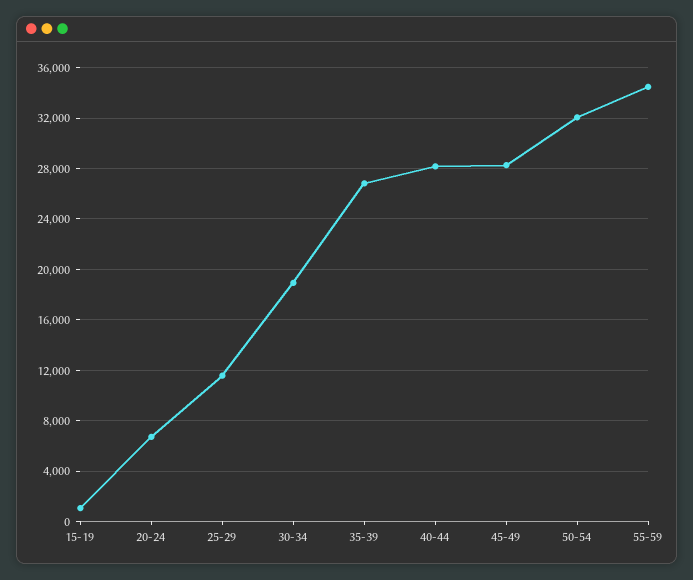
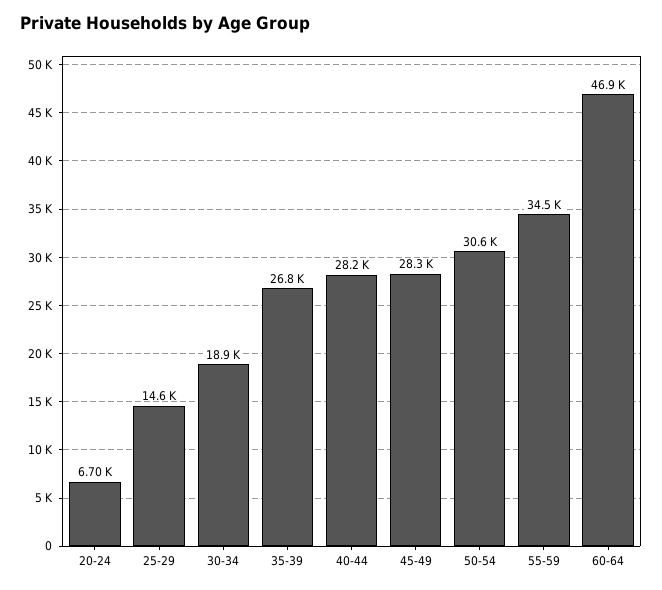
15-19: 1000 -> none
25-29: 11500 -> 14600
50-54: 32000 -> 30600
60-64: none -> 46900

